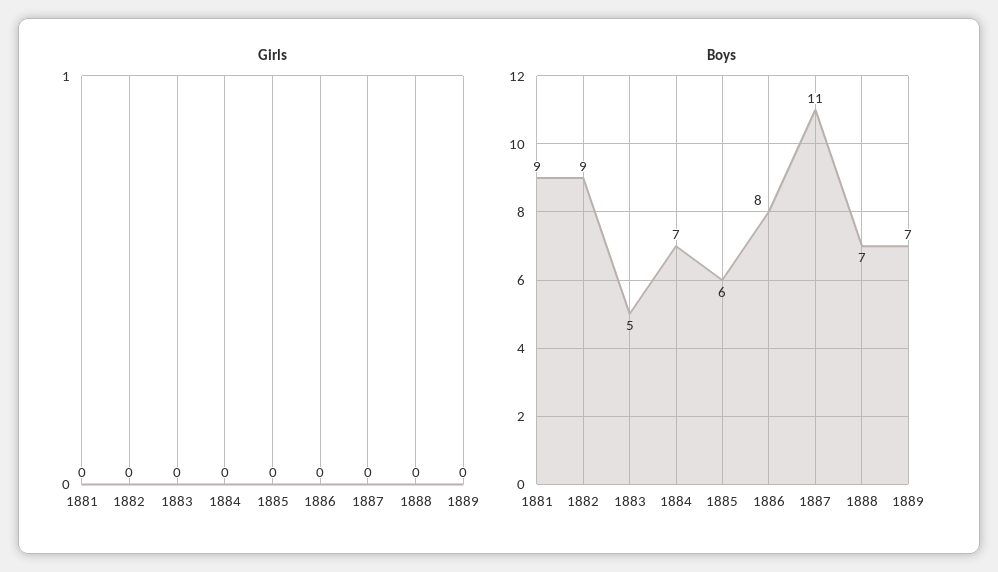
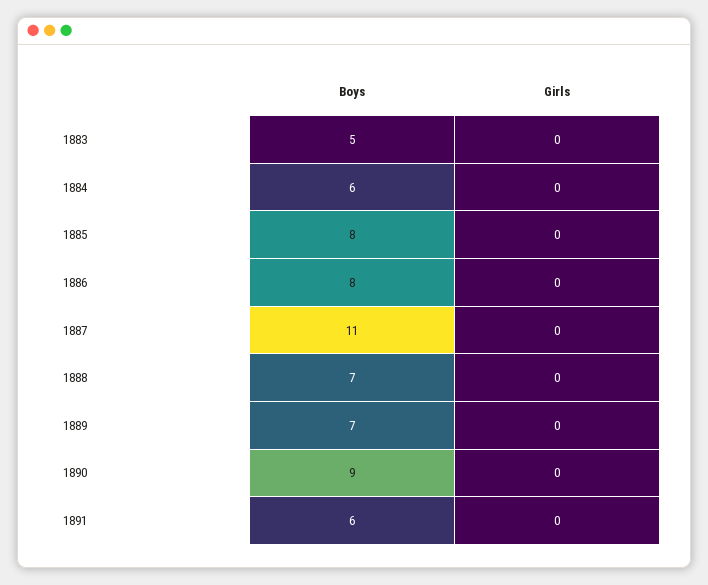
Girls, 1881: 0 -> none
Girls, 1882: 0 -> none
Boys, 1881: 9 -> none
Boys, 1882: 9 -> none
Boys, 1884: 7 -> 6
Boys, 1885: 6 -> 8
Boys, 1890: none -> 9
Girls, 1890: none -> 0
Boys, 1891: none -> 6
Girls, 1891: none -> 0

